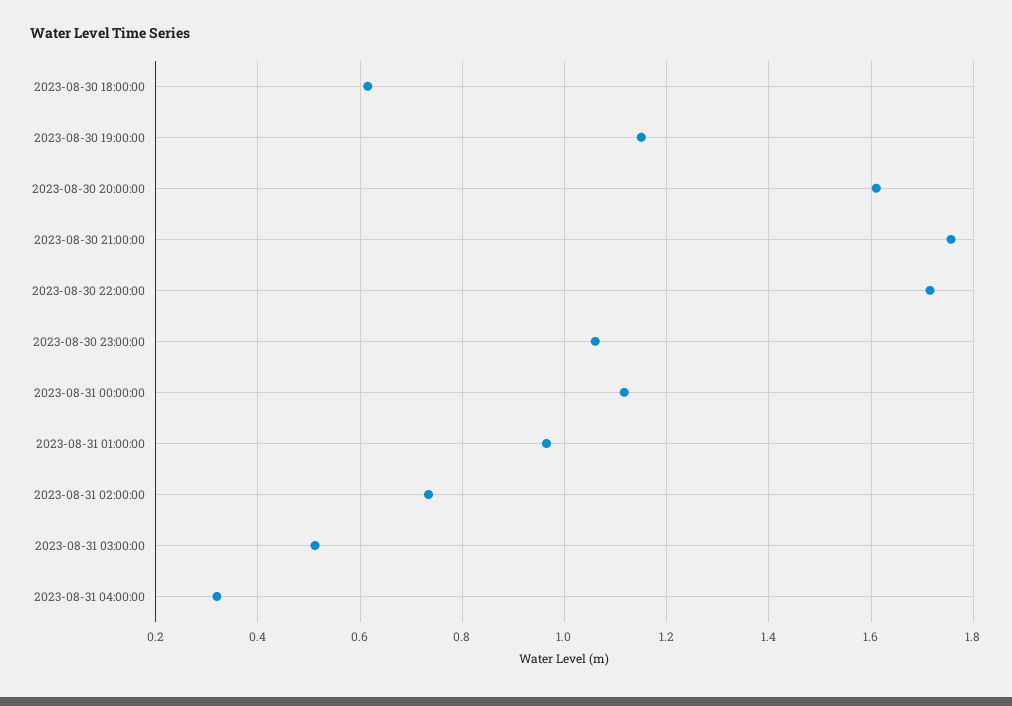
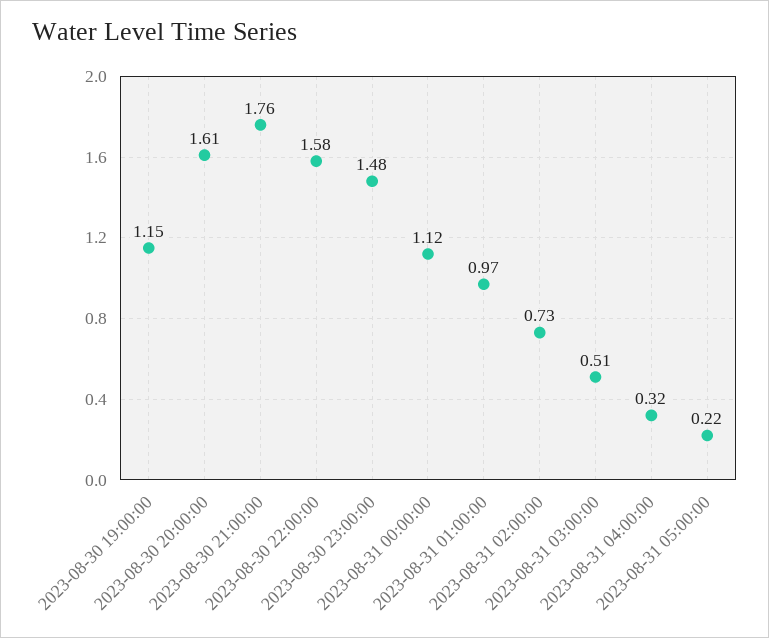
2023-08-30 18:00:00: 0.62 -> none
2023-08-30 22:00:00: 1.72 -> 1.58
2023-08-30 23:00:00: 1.06 -> 1.48
2023-08-31 05:00:00: none -> 0.22

